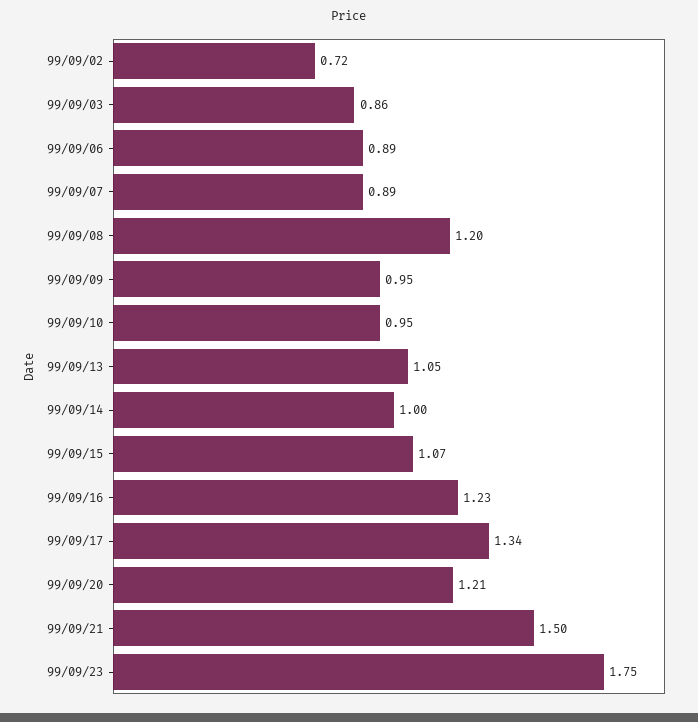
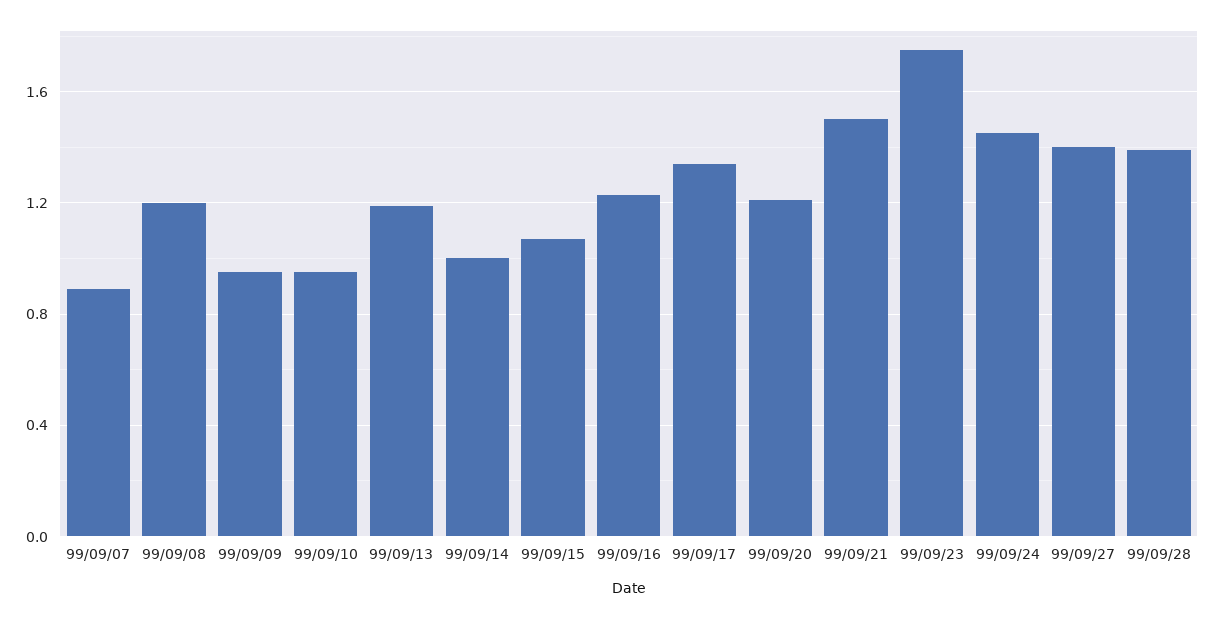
99/09/02: 0.72 -> none
99/09/03: 0.86 -> none
99/09/06: 0.89 -> none
99/09/13: 1.05 -> 1.2
99/09/24: none -> 1.45
99/09/27: none -> 1.4
99/09/28: none -> 1.4

